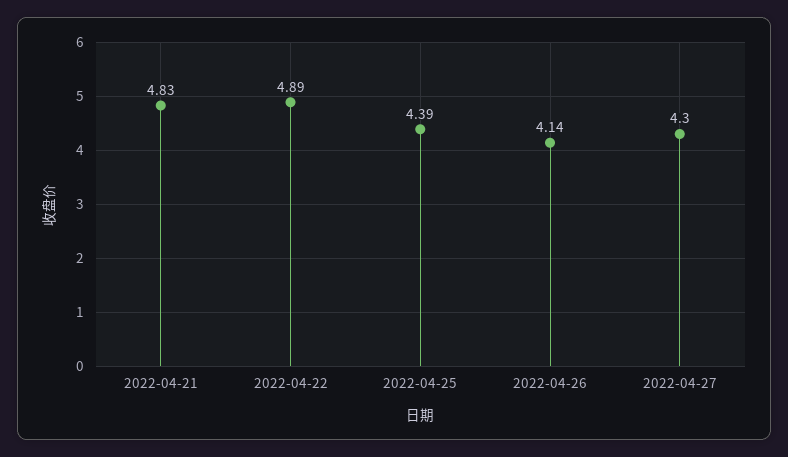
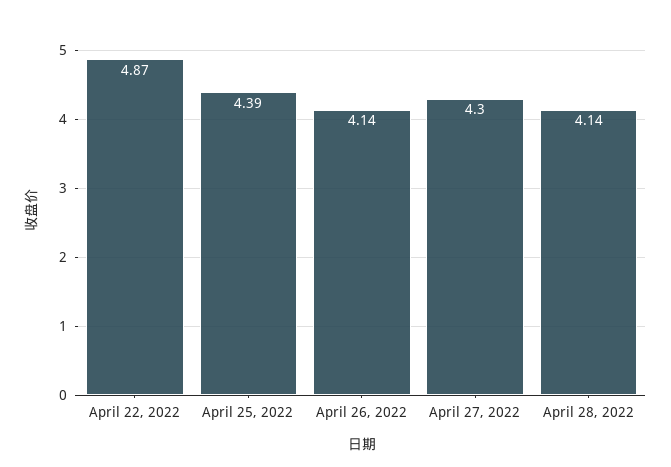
2022-04-21: 4.83 -> none
2022-04-22: 4.89 -> 4.87
April 28, 2022: none -> 4.14

